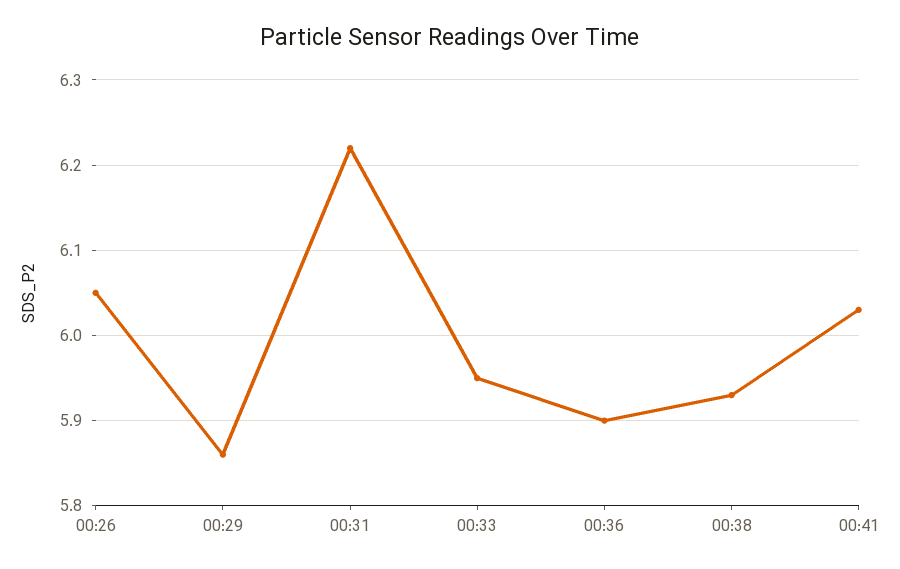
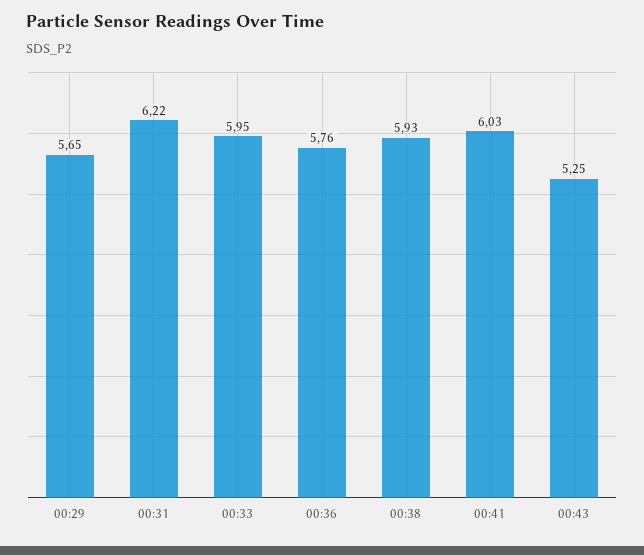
00:26: 6.05 -> none
00:29: 5.86 -> 5.65
00:36: 5.9 -> 5.76
00:43: none -> 5.25

